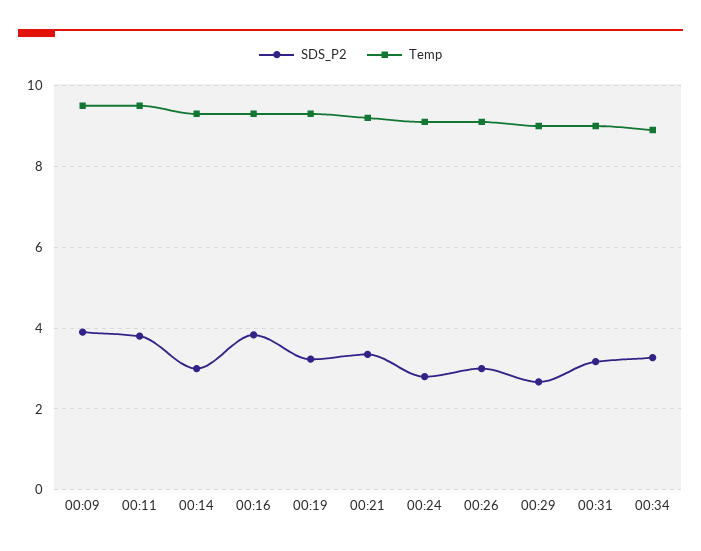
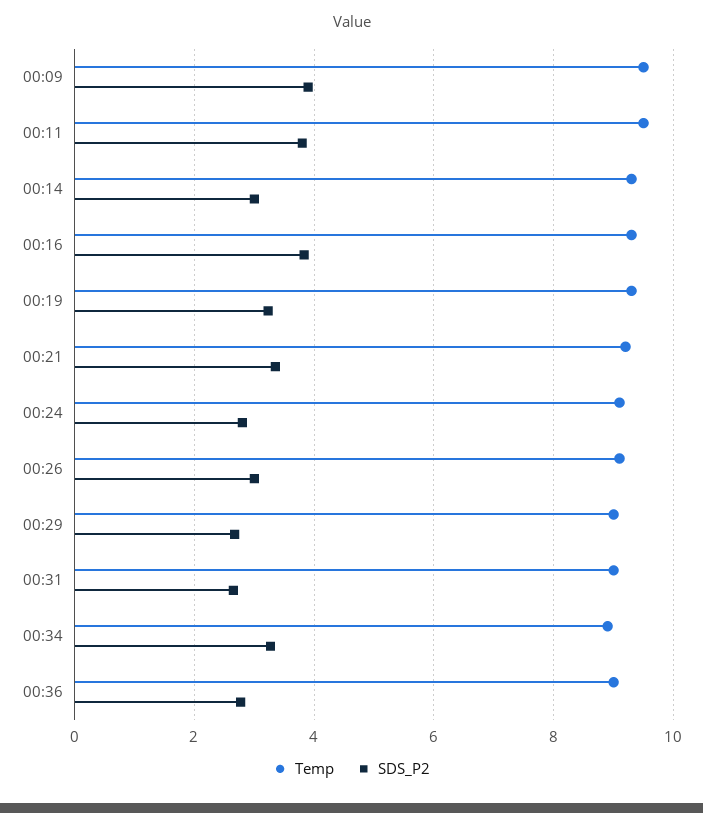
SDS_P2, 00:31: 3.2 -> 2.6
Temp, 00:36: none -> 9
SDS_P2, 00:36: none -> 2.8

